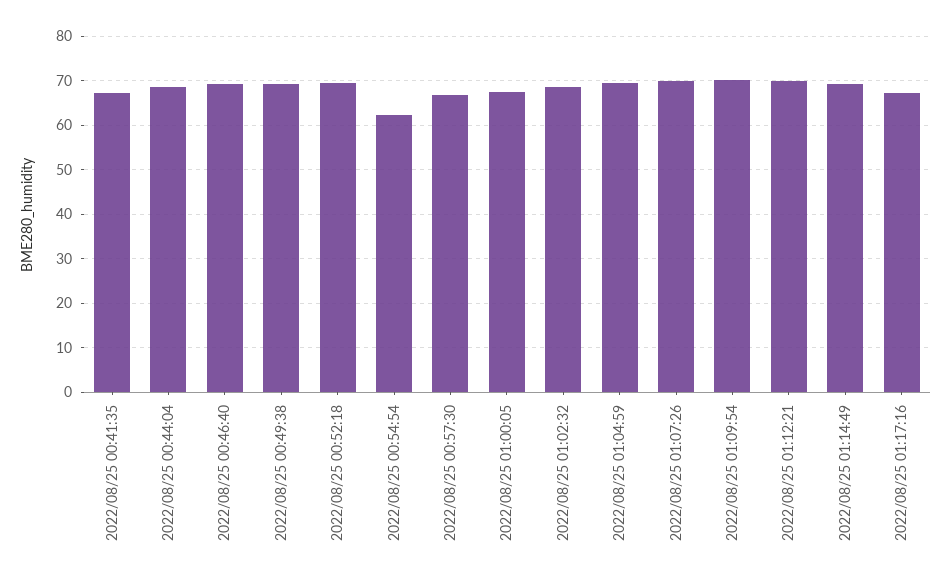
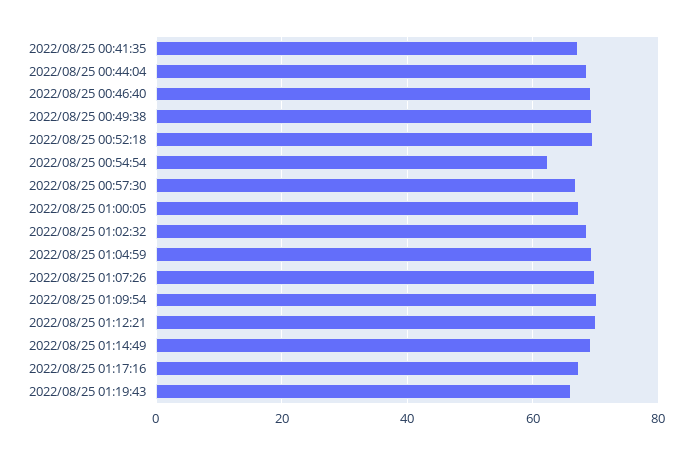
2022/08/25 01:19:43: none -> 66

